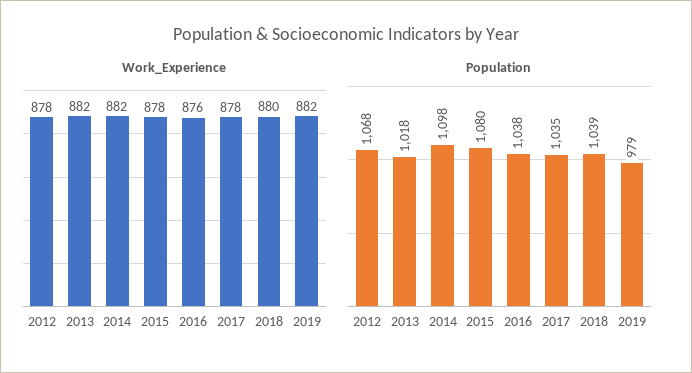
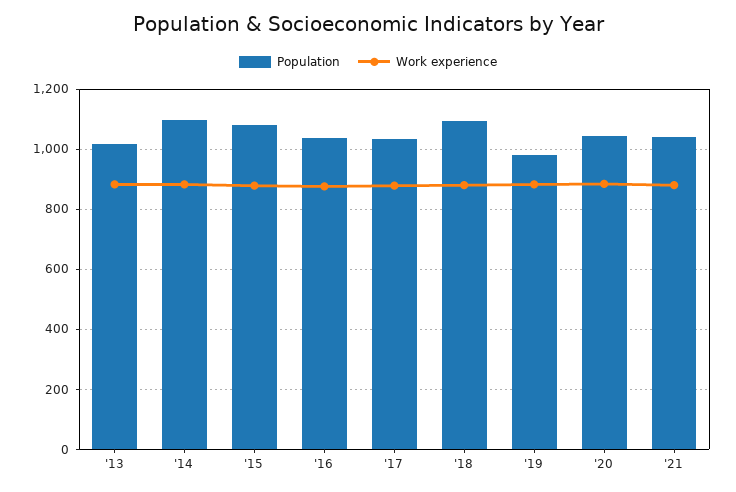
Work_Experience, 2012: 878 -> none
Population, 2012: 1068 -> none
Population, 2018: 1039 -> 1100
Population, '20: none -> 1040
Work_Experience, '20: none -> 880
Population, '21: none -> 1040
Work_Experience, '21: none -> 880

